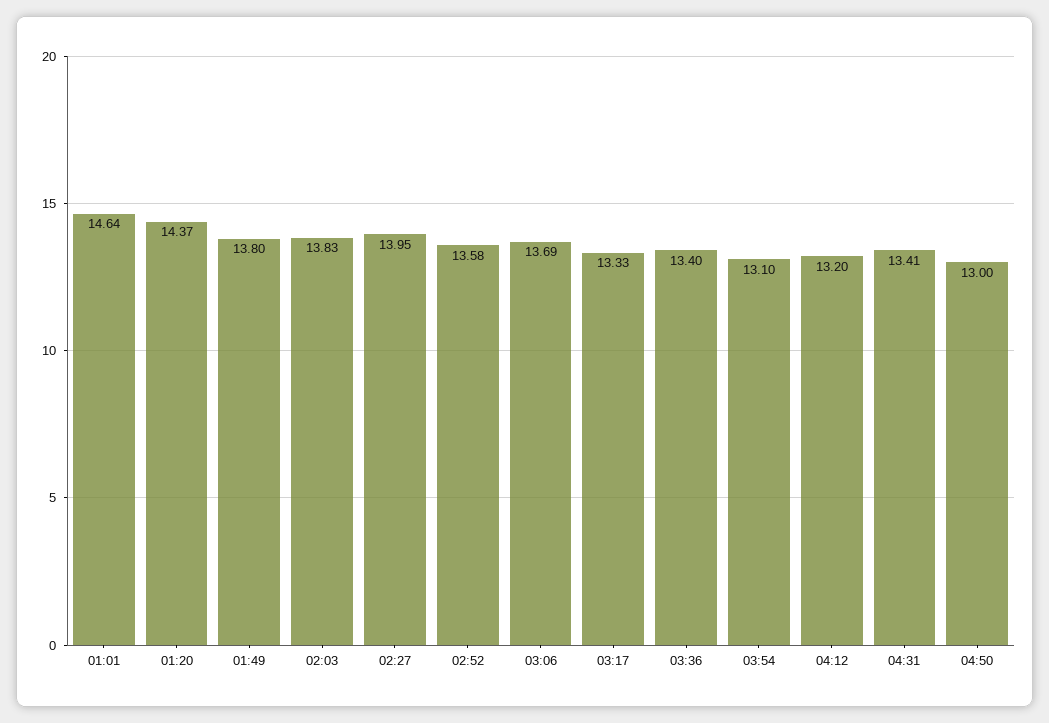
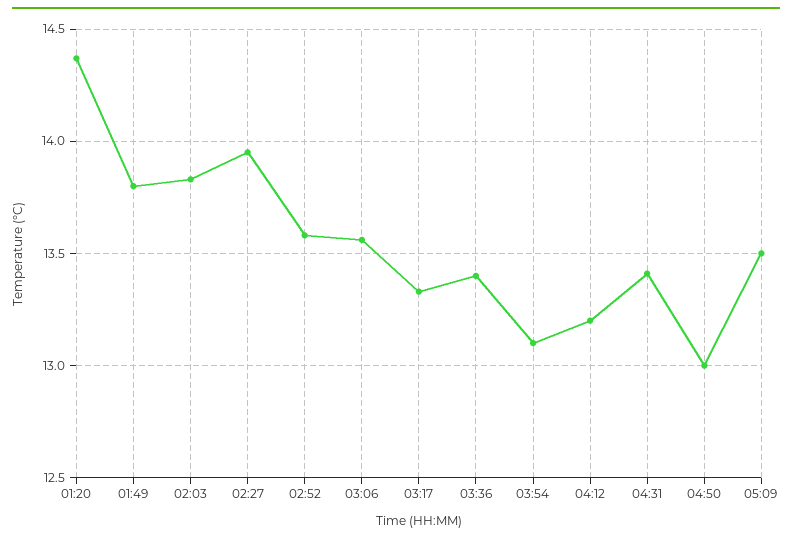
01:01: 14.64 -> none
03:06: 13.69 -> 13.55
05:09: none -> 13.5

